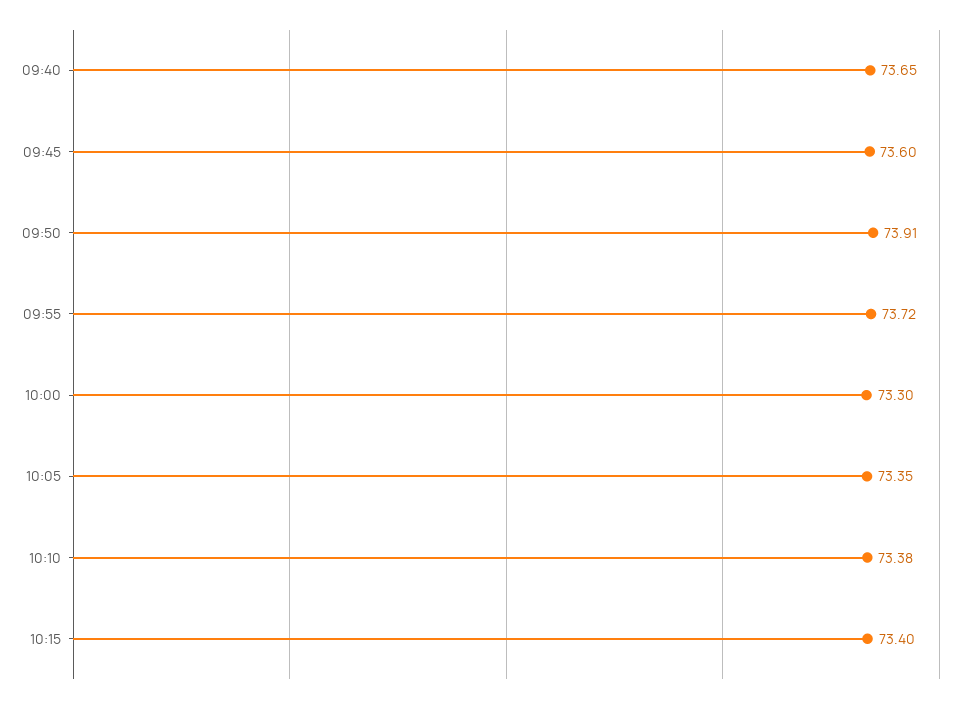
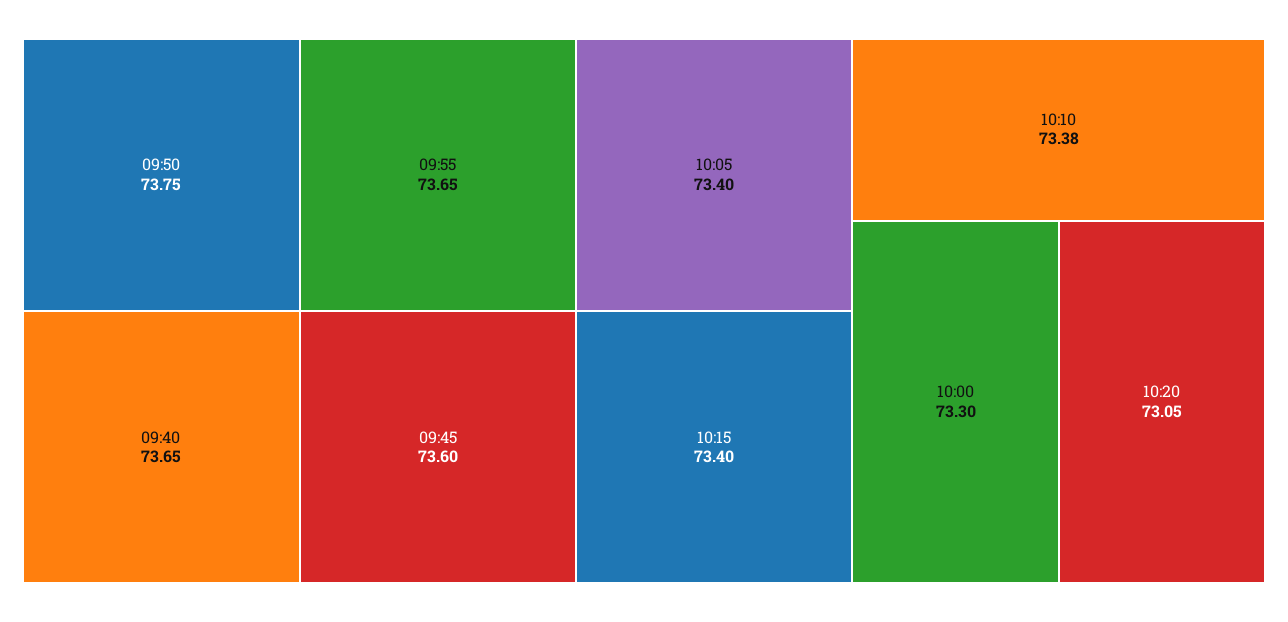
09:50: 73.91 -> 73.75
09:55: 73.72 -> 73.65
10:05: 73.35 -> 73.4
10:20: none -> 73.05

